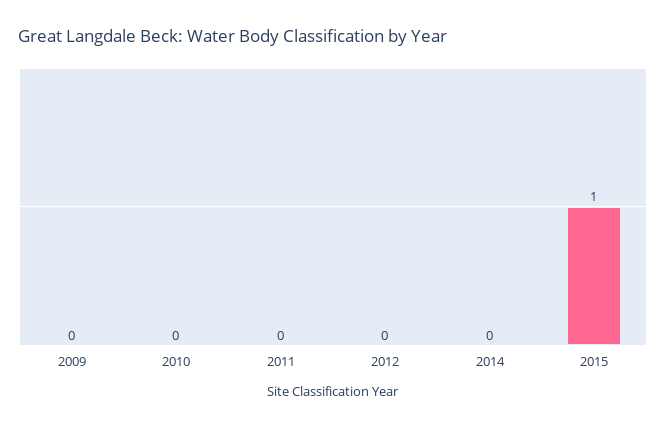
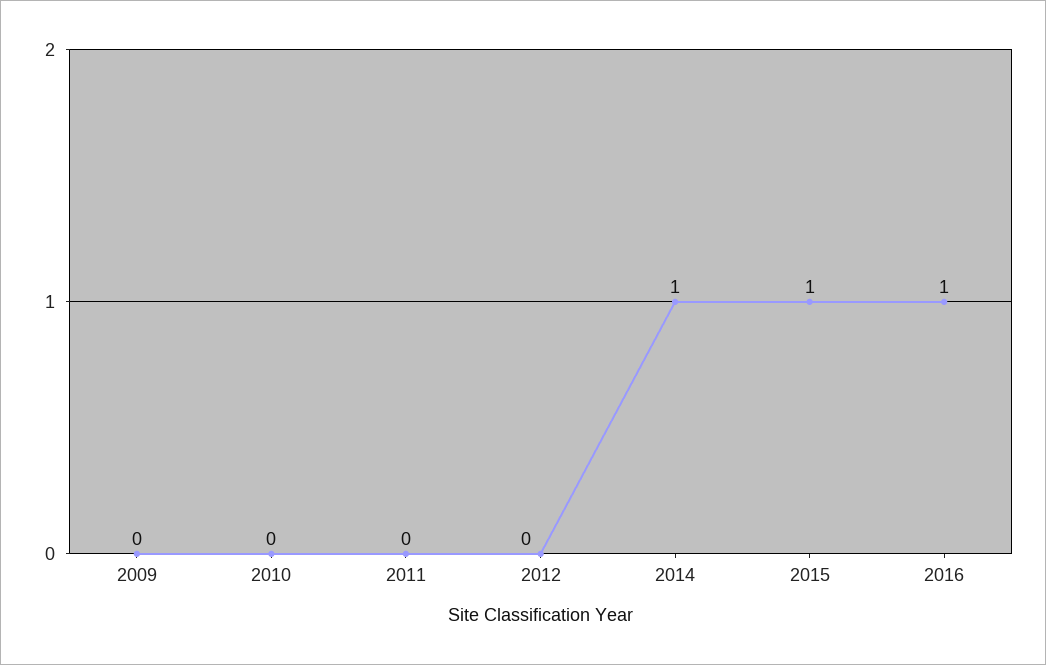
2014: 0 -> 1
2016: none -> 1

